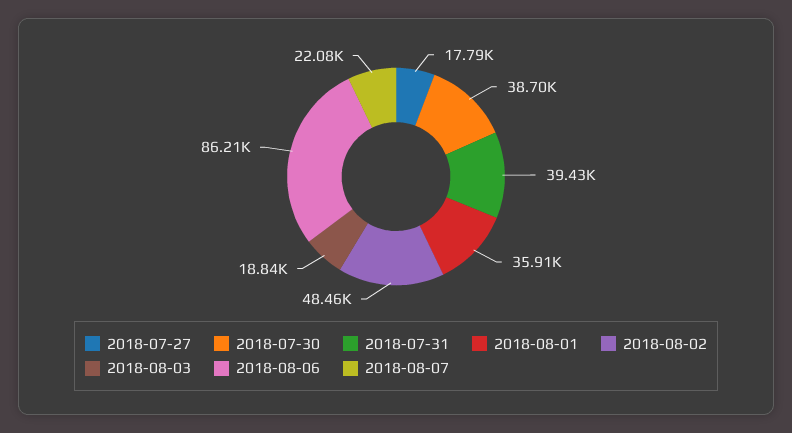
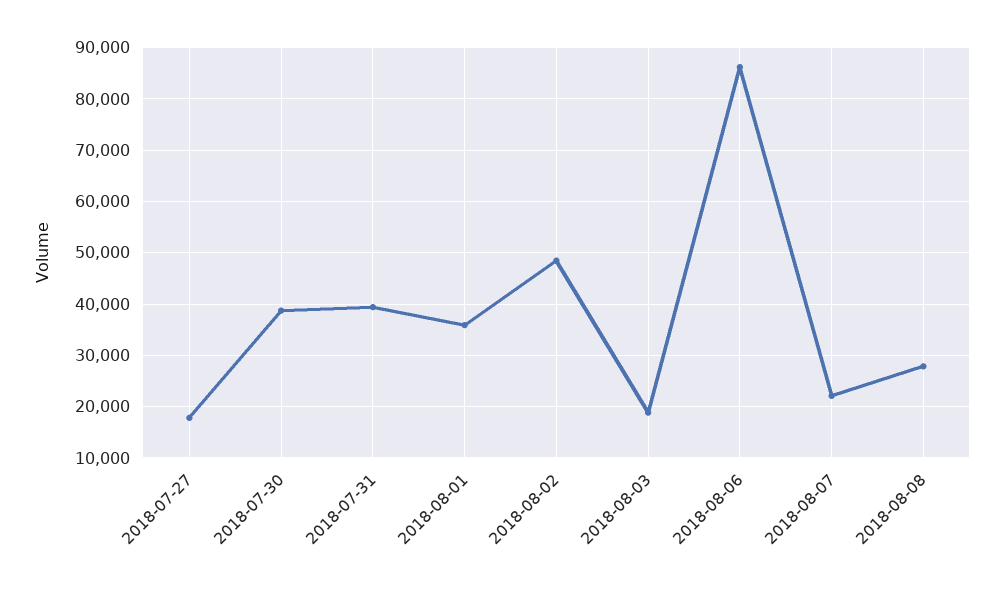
2018-08-08: none -> 28000

